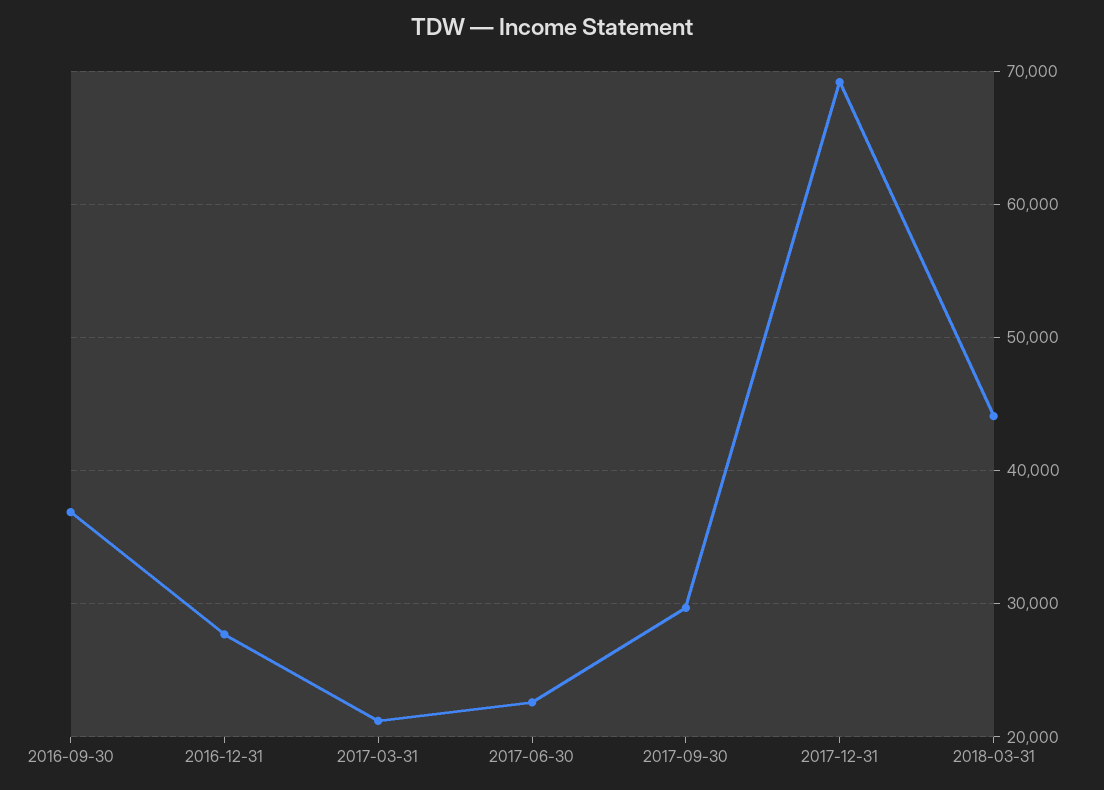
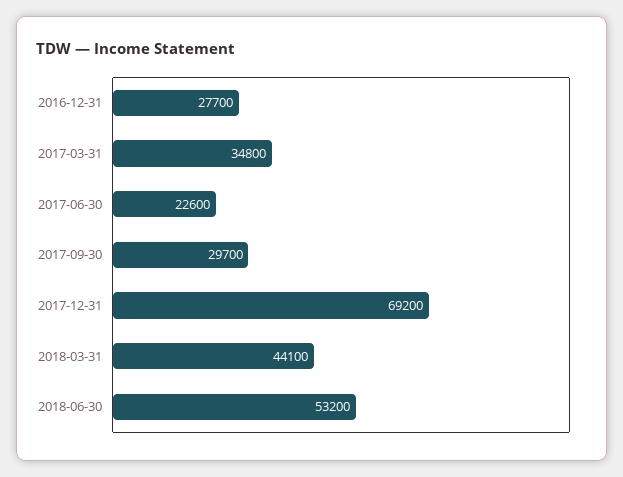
2016-09-30: 37000 -> none
2017-03-31: 21000 -> 34800
2018-06-30: none -> 53200

